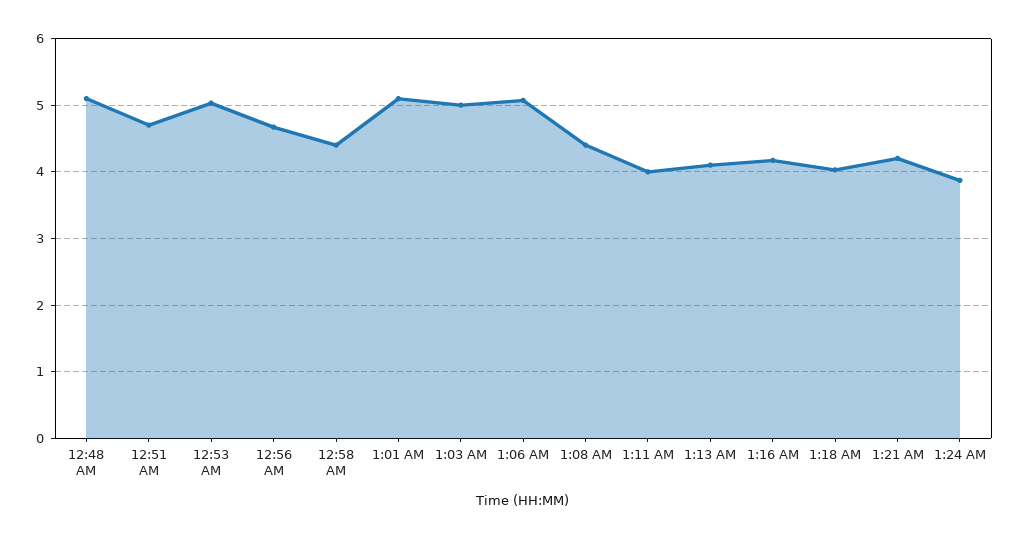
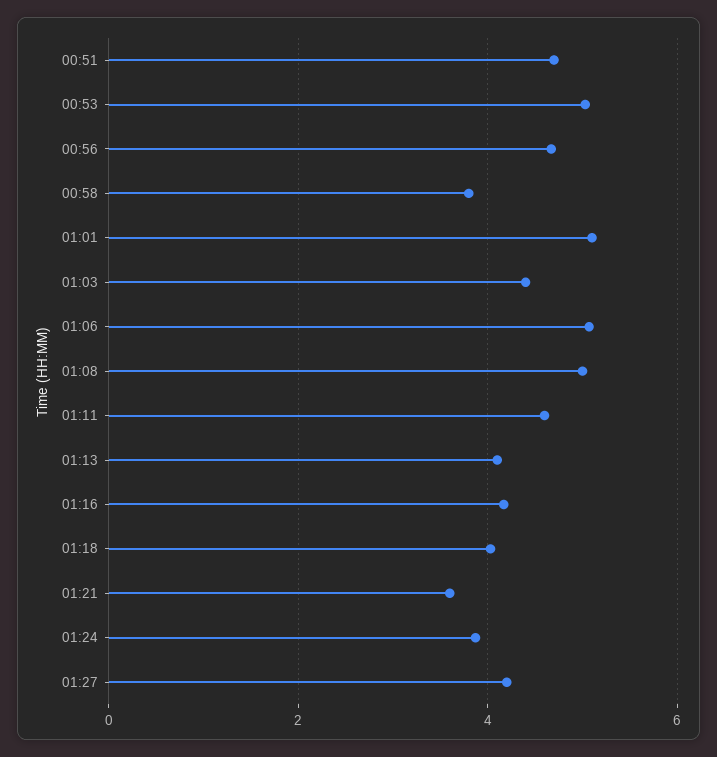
12:48 AM: 5.1 -> none
12:58 AM: 4.4 -> 3.8
1:03 AM: 5 -> 4.4
1:08 AM: 4.4 -> 5
1:11 AM: 4 -> 4.6
1:21 AM: 4.2 -> 3.6
01:27: none -> 4.2

